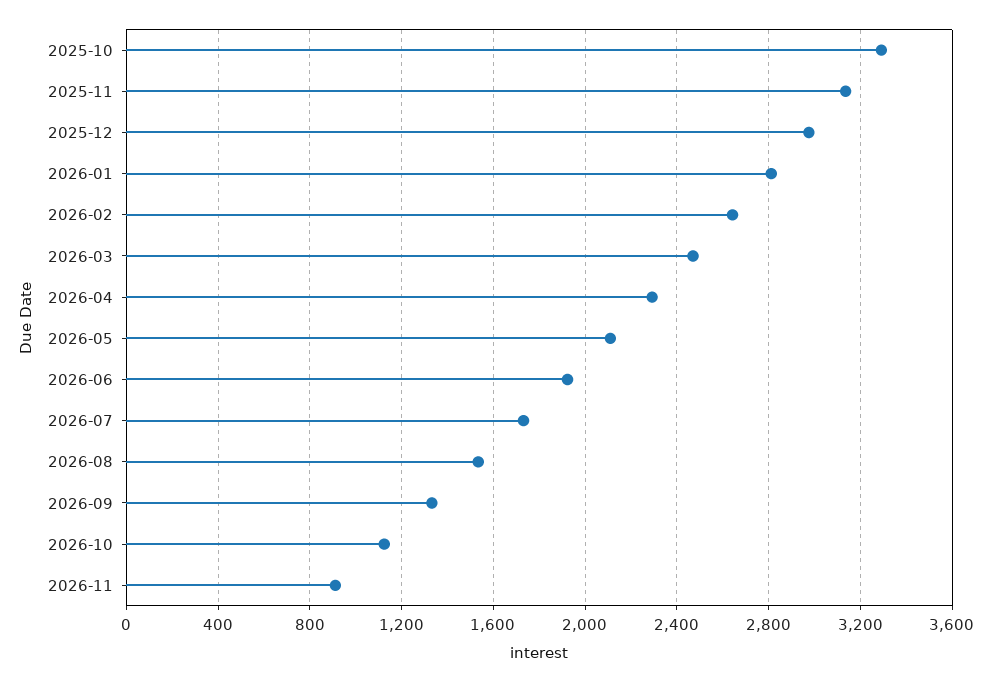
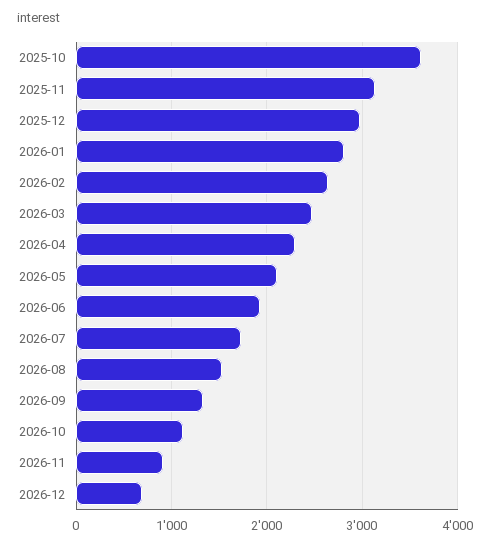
2025-10: 3300 -> 3600
2026-12: none -> 700

